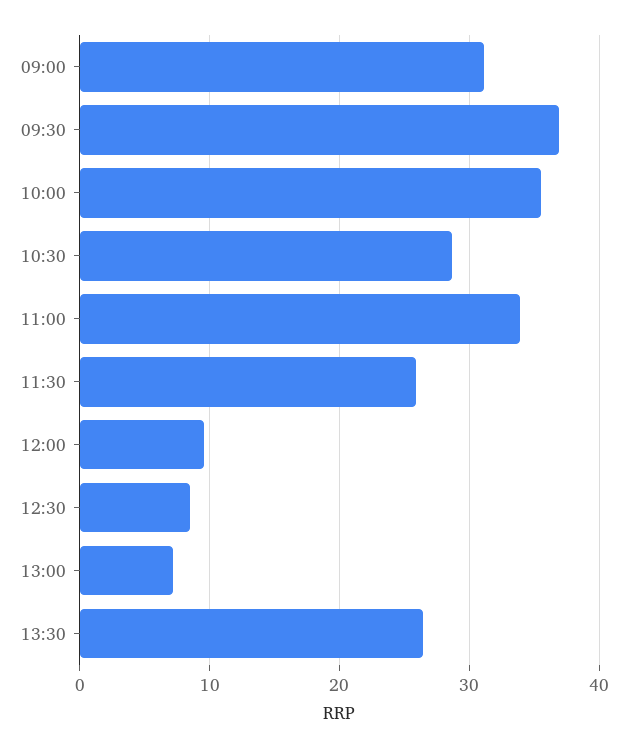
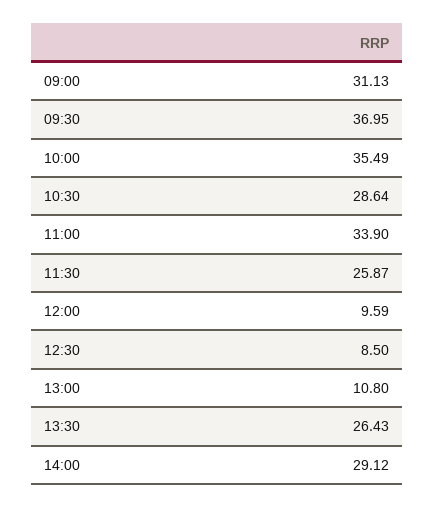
13:00: 7 -> 10.8
14:00: none -> 29.12

